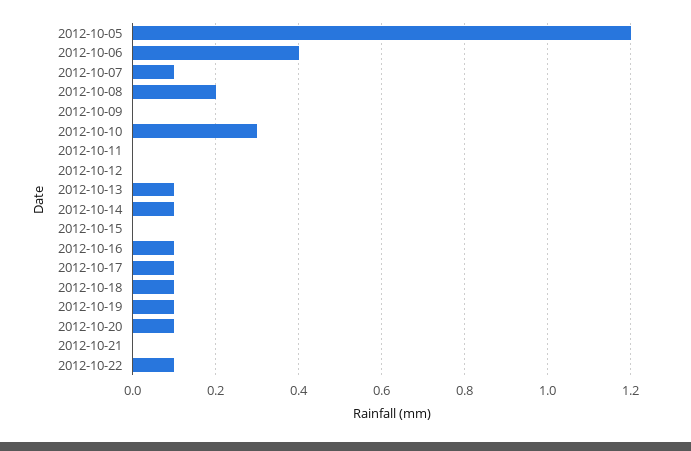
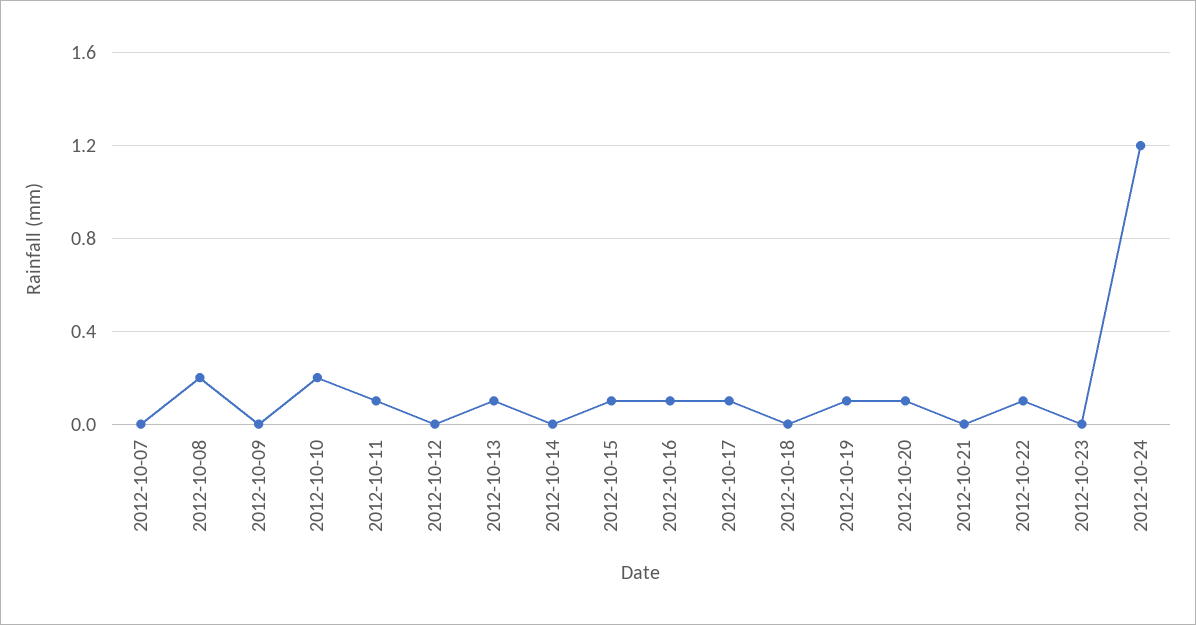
2012-10-05: 1.2 -> none
2012-10-06: 0.4 -> none
2012-10-07: 0.1 -> 0
2012-10-10: 0.3 -> 0.2
2012-10-11: 0 -> 0.1
2012-10-14: 0.1 -> 0
2012-10-15: 0 -> 0.1
2012-10-18: 0.1 -> 0
2012-10-23: none -> 0
2012-10-24: none -> 1.2

